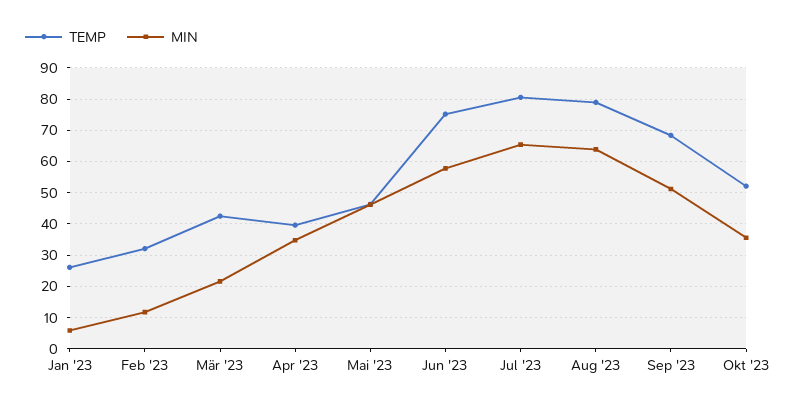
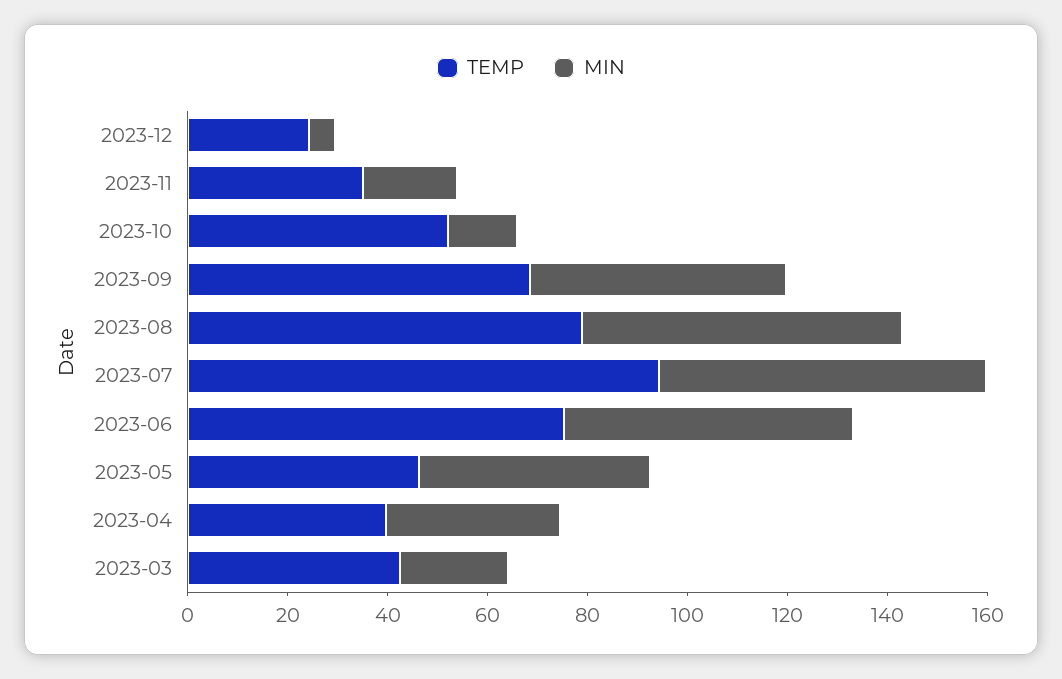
TEMP, Jan '23: 26 -> none
MIN, Jan '23: 6 -> none
TEMP, Feb '23: 32 -> none
MIN, Feb '23: 12 -> none
TEMP, Jul '23: 80 -> 95
MIN, Okt '23: 36 -> 15
TEMP, 2023-12: none -> 25
MIN, 2023-12: none -> 5
TEMP, 2023-11: none -> 35
MIN, 2023-11: none -> 20

